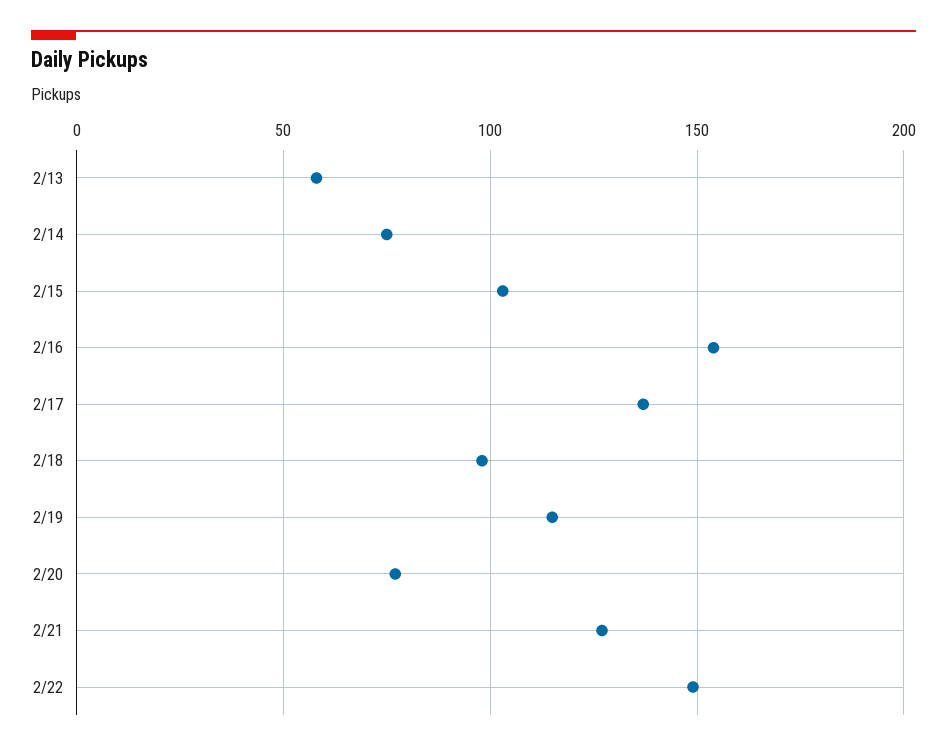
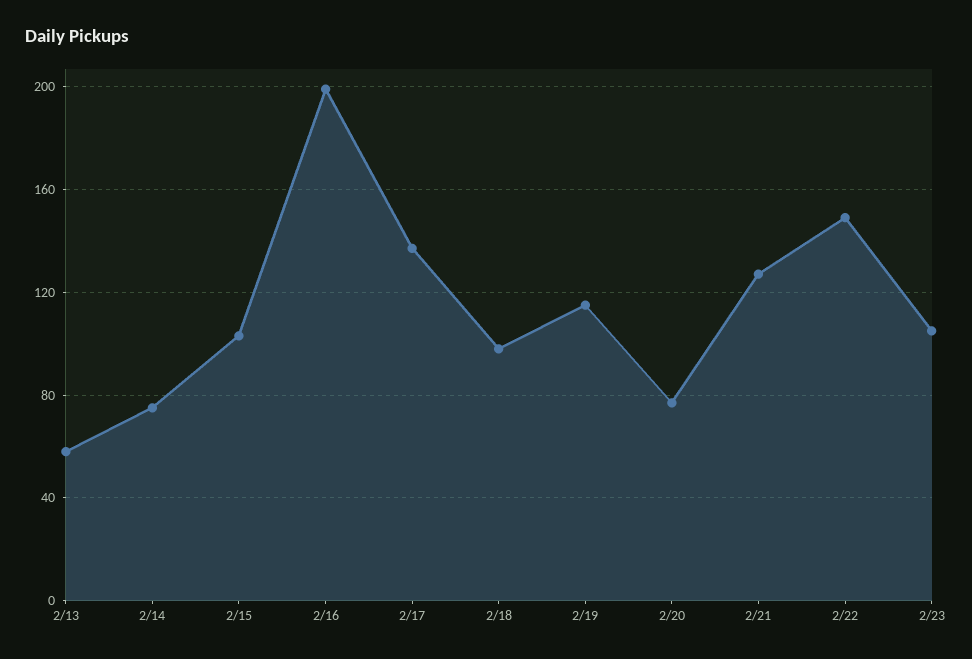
2/16: 155 -> 200
2/23: none -> 105

